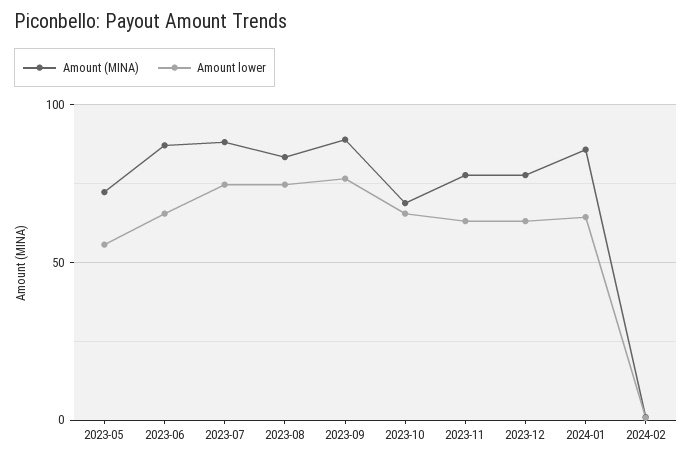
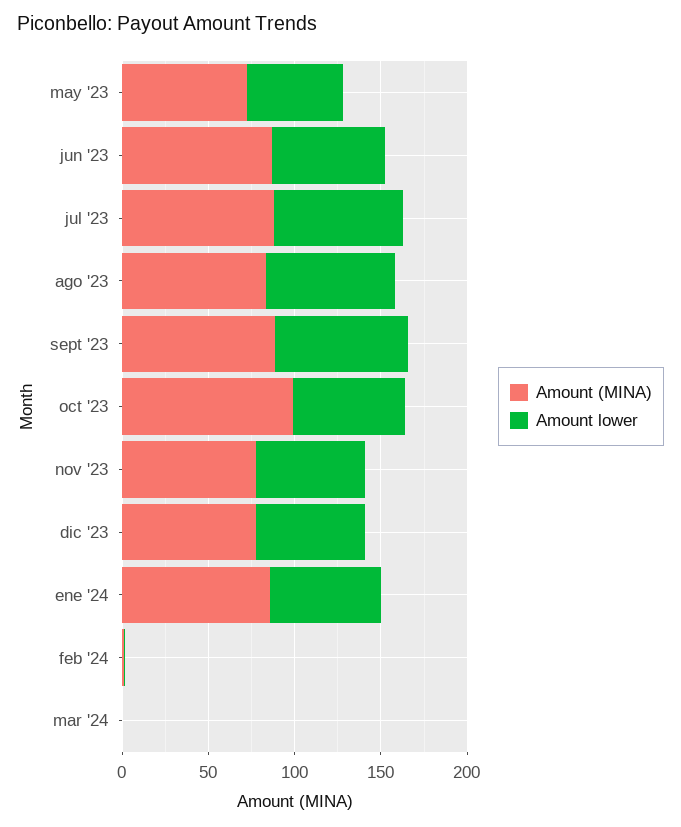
Amount (MINA), 2023-10: 70 -> 100
Amount (MINA), mar '24: none -> 0
Amount lower, mar '24: none -> 0

